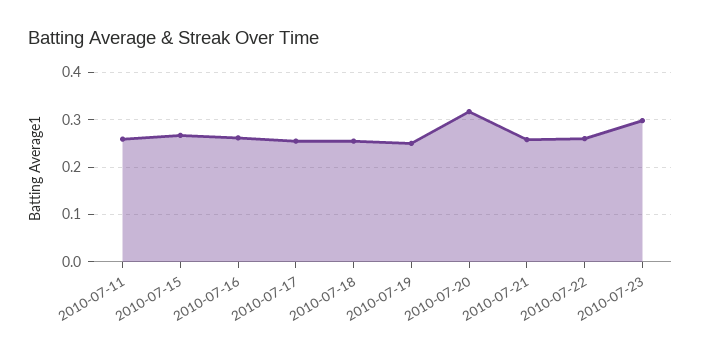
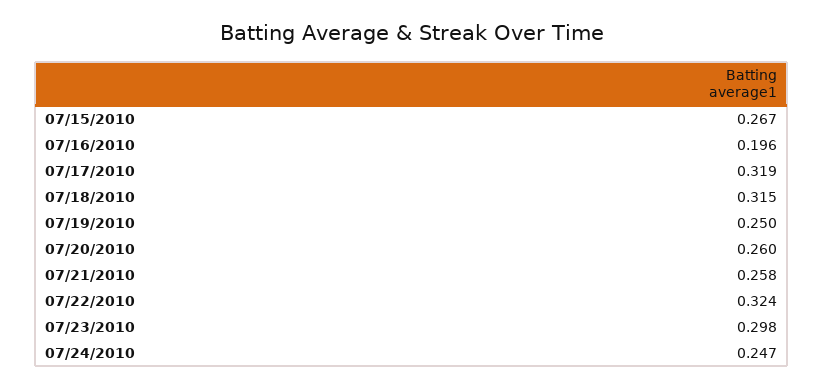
2010-07-11: 0.26 -> none
2010-07-16: 0.26 -> 0.196
2010-07-17: 0.26 -> 0.319
2010-07-18: 0.26 -> 0.315
2010-07-20: 0.32 -> 0.26
2010-07-22: 0.26 -> 0.324
07/24/2010: none -> 0.247

